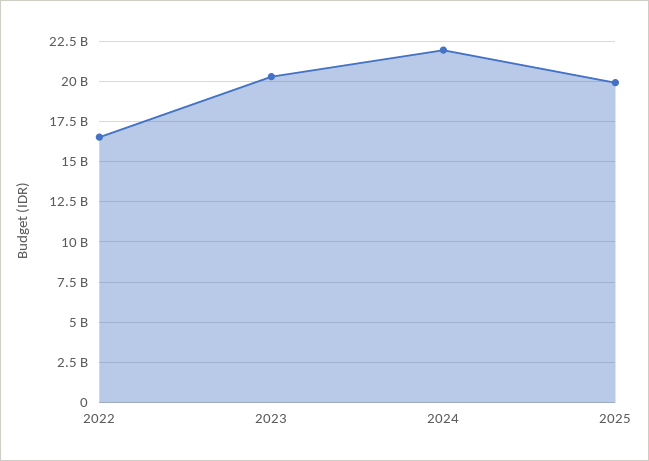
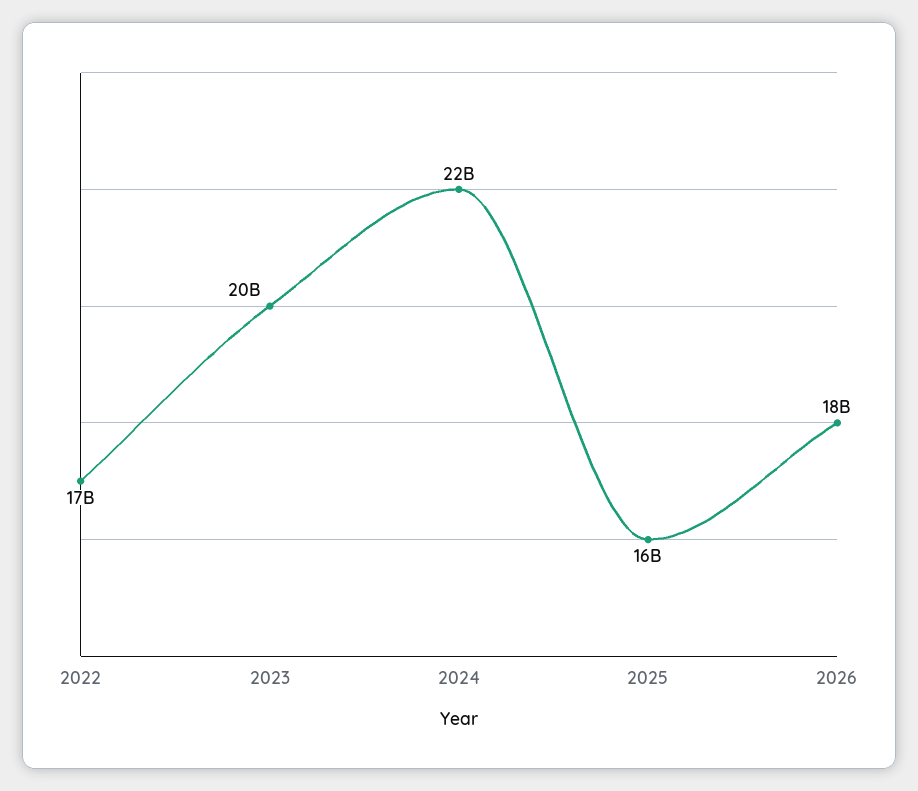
2025: 20000000000 -> 16000000000
2026: none -> 18000000000

